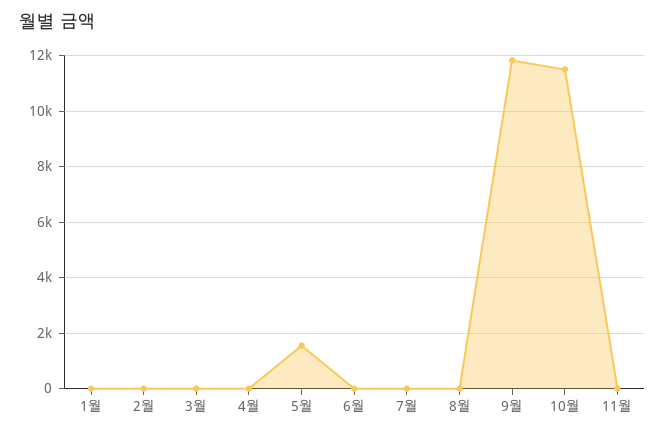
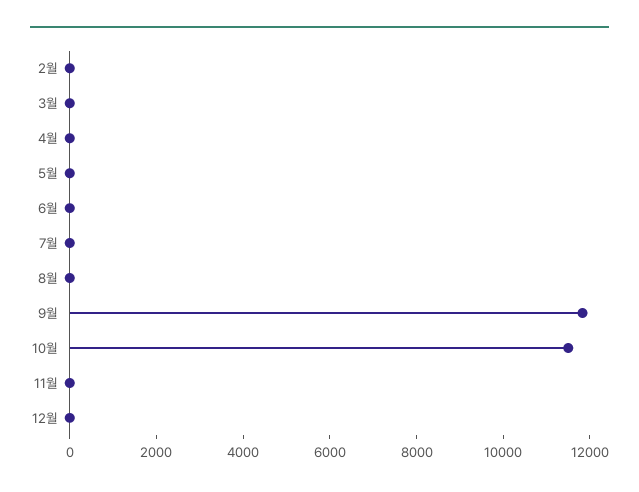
1월: 0 -> none
5월: 1500 -> 0
12월: none -> 0

